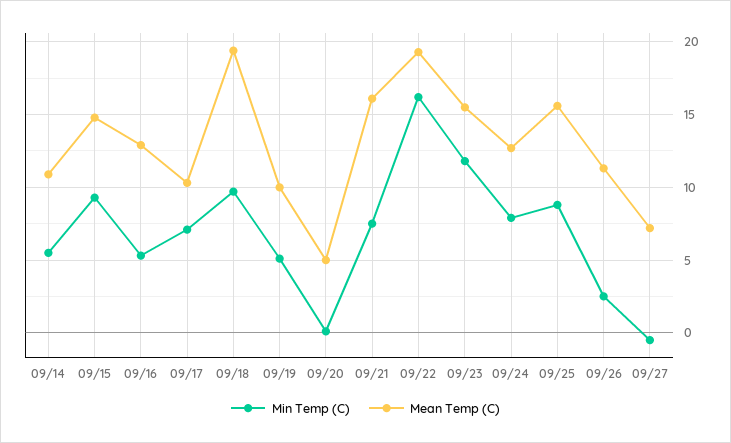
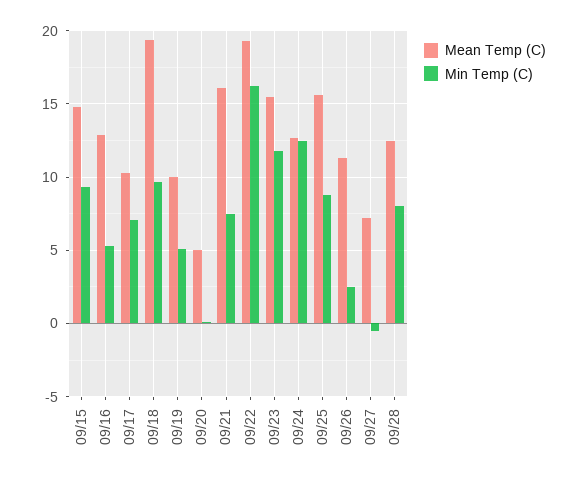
Min Temp (C), 09/14: 5.5 -> none
Mean Temp (C), 09/14: 11 -> none
Min Temp (C), 09/24: 8 -> 12.5
Mean Temp (C), 09/28: none -> 12.5
Min Temp (C), 09/28: none -> 8

